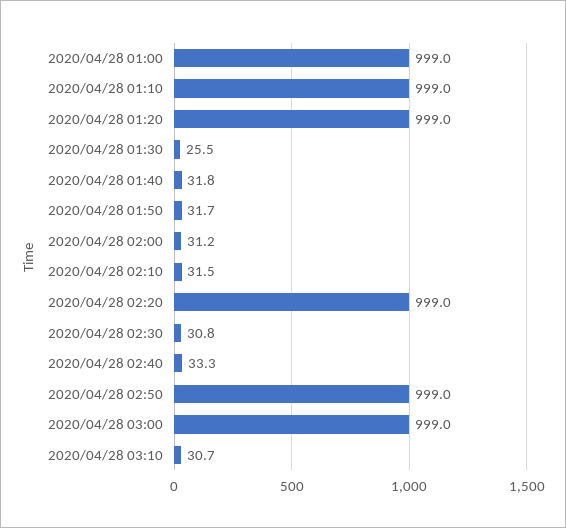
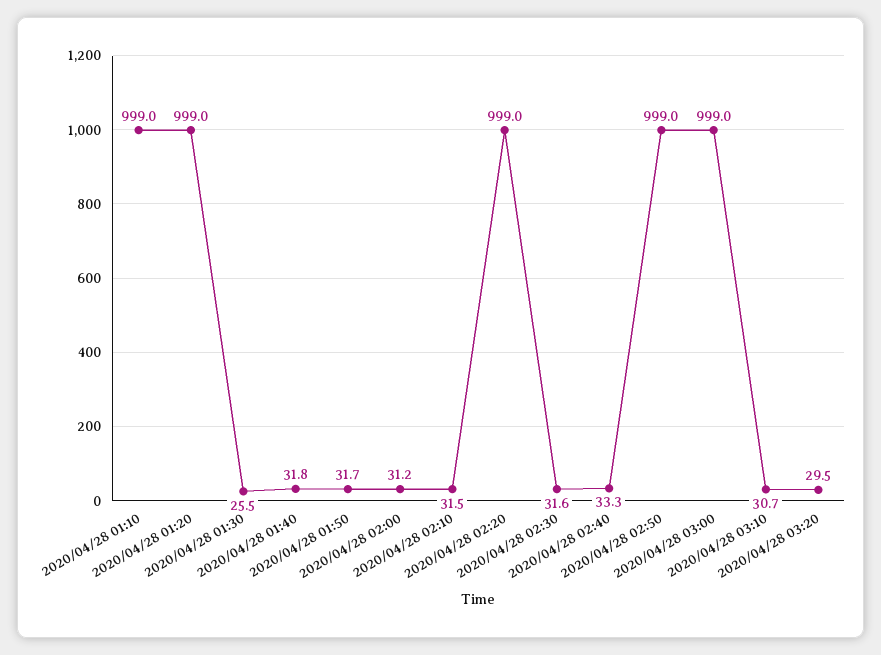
2020/04/28 01:00: 999 -> none
2020/04/28 02:30: 30.8 -> 31.6
2020/04/28 03:20: none -> 29.5

